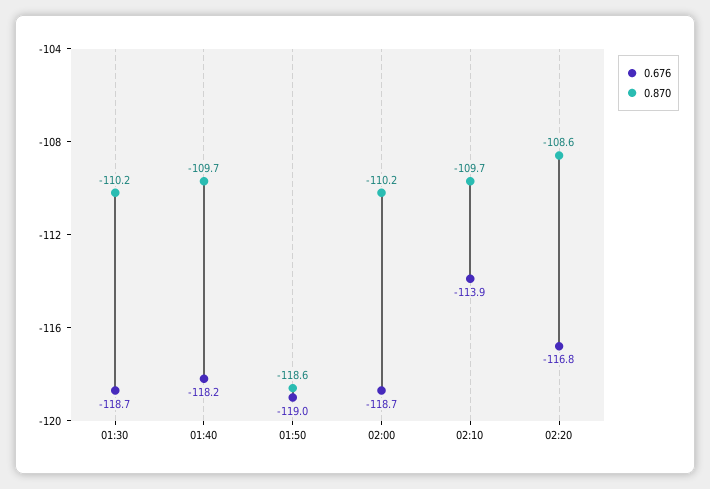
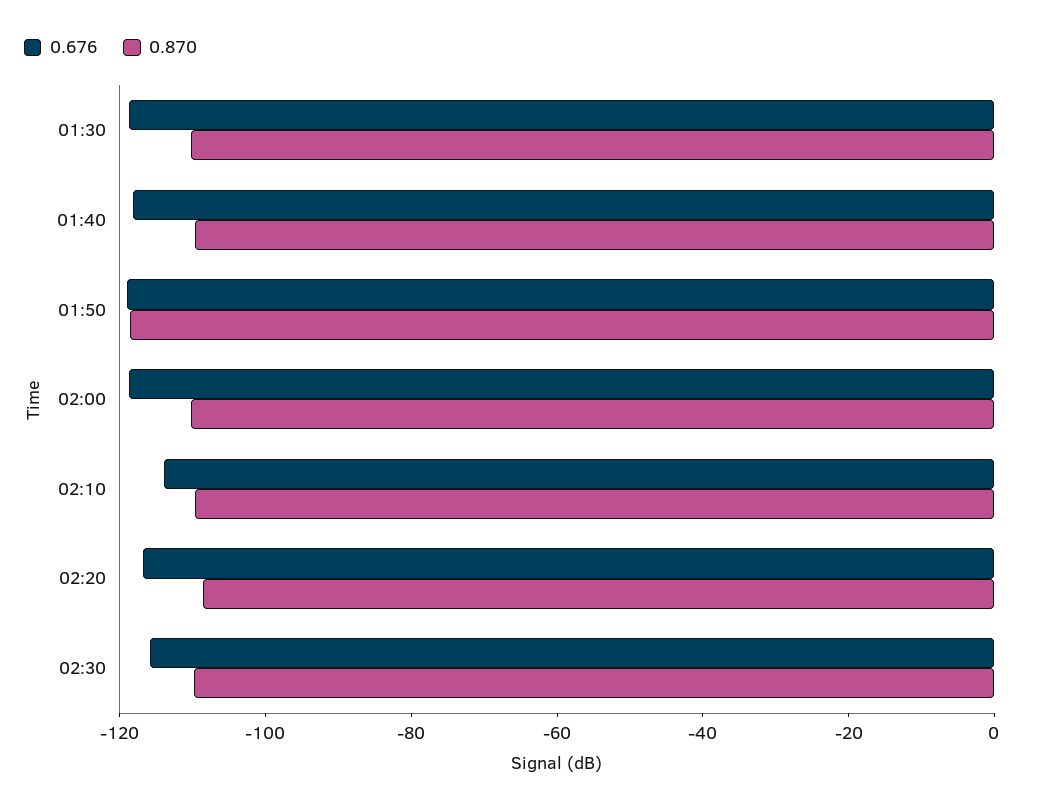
0.676, 02:30: none -> -115
0.870, 02:30: none -> -110

